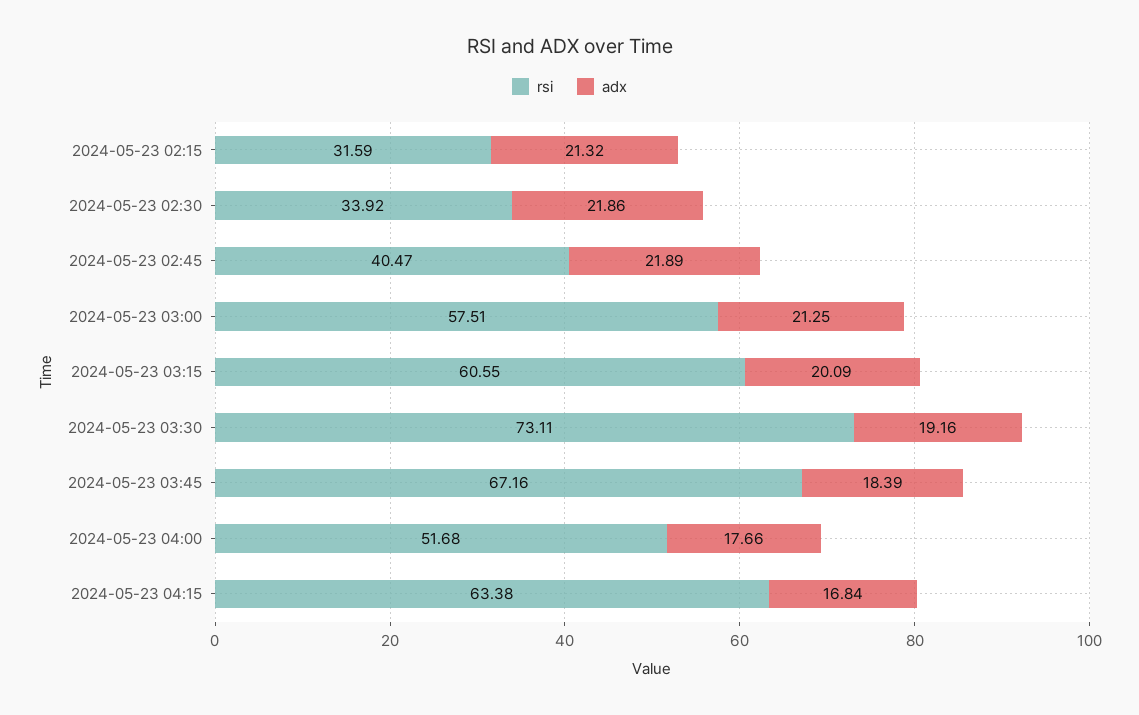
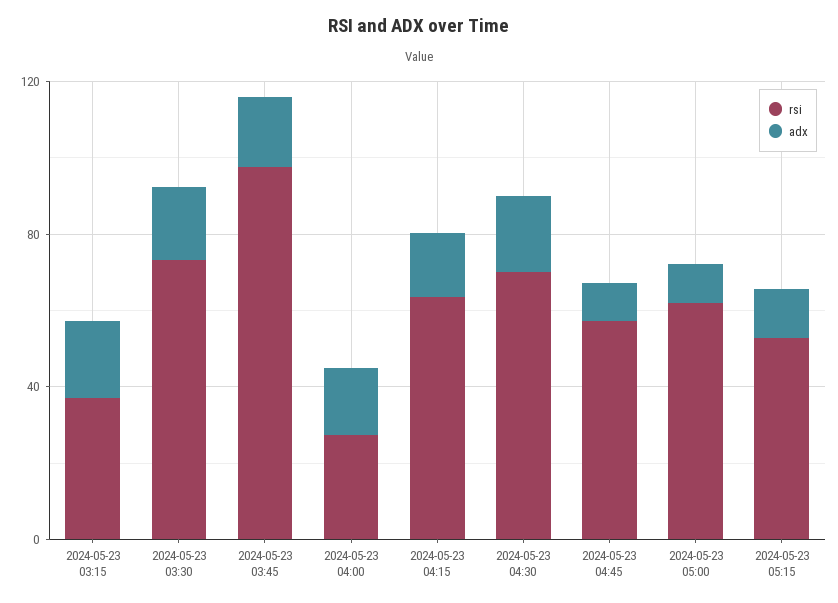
rsi, 2024-05-23 02:15: 31.59 -> none
adx, 2024-05-23 02:15: 21.32 -> none
rsi, 2024-05-23 02:30: 33.92 -> none
adx, 2024-05-23 02:30: 21.86 -> none
rsi, 2024-05-23 02:45: 40.47 -> none
adx, 2024-05-23 02:45: 21.89 -> none
rsi, 2024-05-23 03:00: 57.51 -> none
adx, 2024-05-23 03:00: 21.25 -> none
rsi, 2024-05-23 03:15: 60.55 -> 40
rsi, 2024-05-23 03:45: 67.16 -> 100
rsi, 2024-05-23 04:00: 51.68 -> 30
rsi, 2024-05-23 04:30: none -> 70
adx, 2024-05-23 04:30: none -> 20
rsi, 2024-05-23 04:45: none -> 60
adx, 2024-05-23 04:45: none -> 10
rsi, 2024-05-23 05:00: none -> 60
adx, 2024-05-23 05:00: none -> 10
rsi, 2024-05-23 05:15: none -> 50
adx, 2024-05-23 05:15: none -> 10

